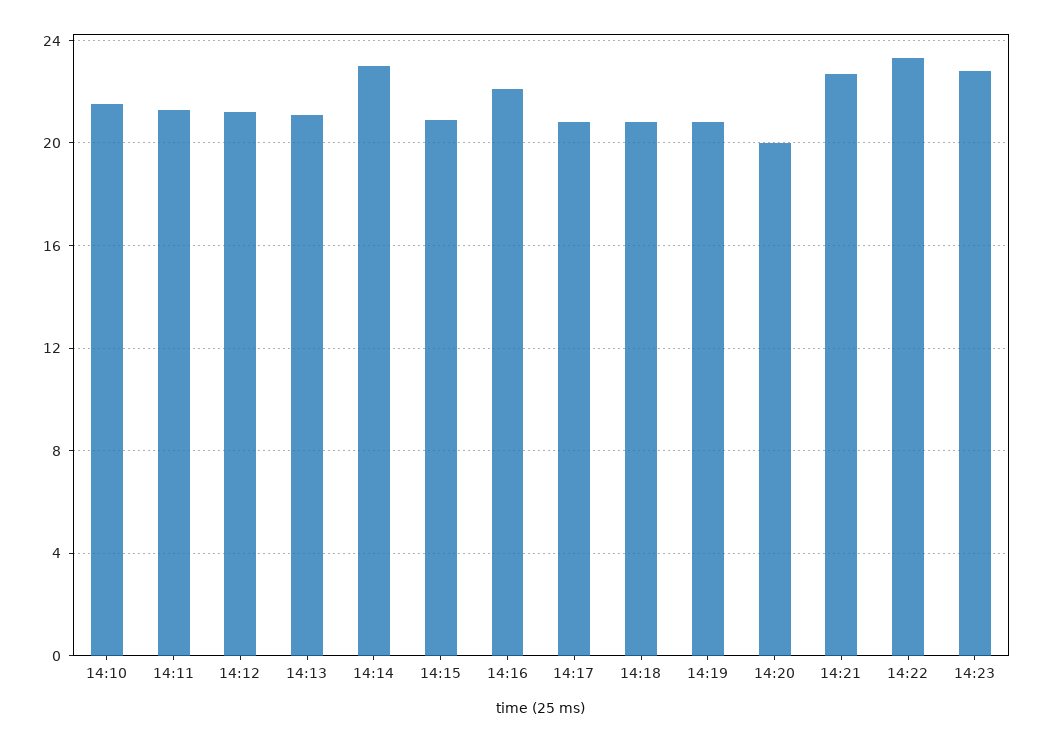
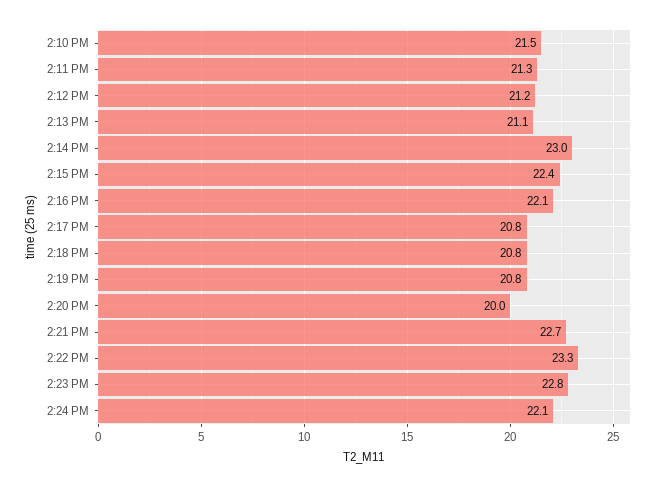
14:15: 21 -> 22.4
2:24 PM: none -> 22.1

